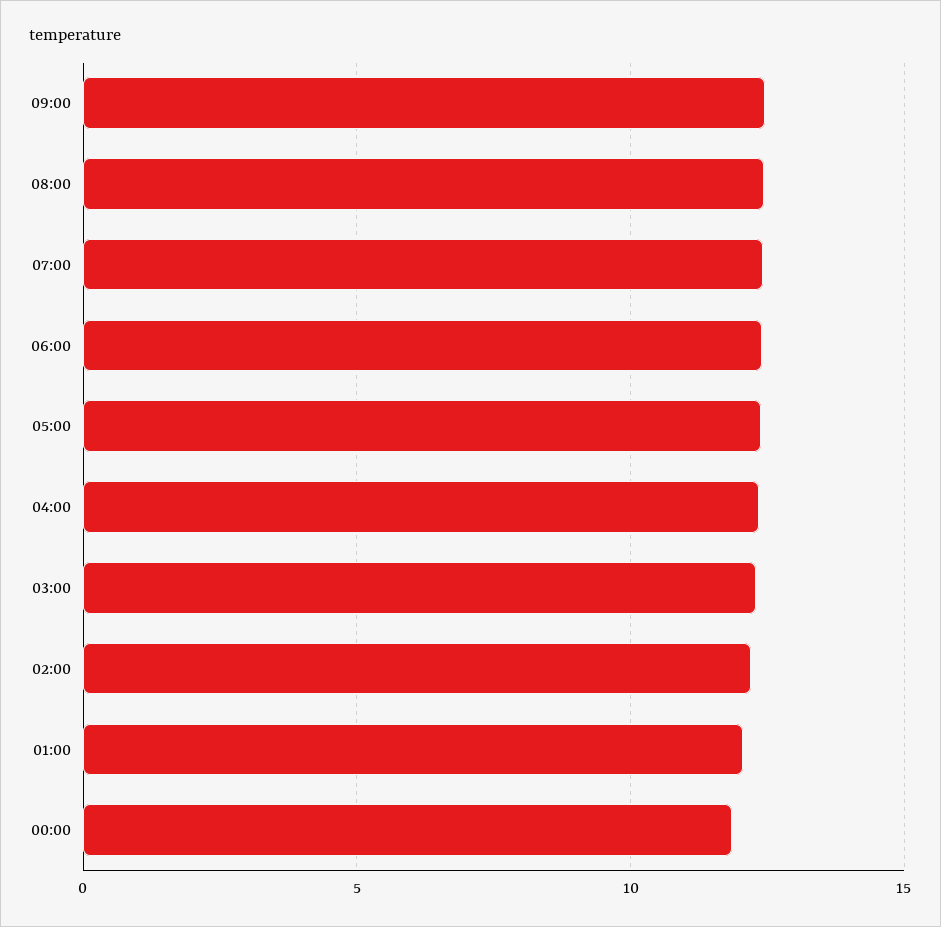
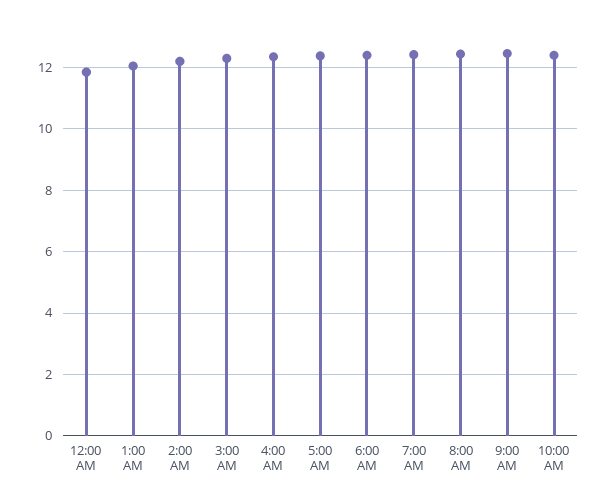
10:00 AM: none -> 12.4

